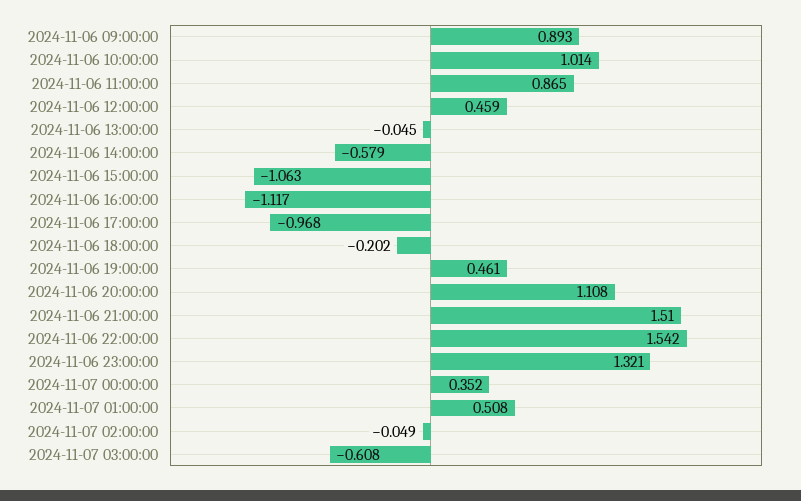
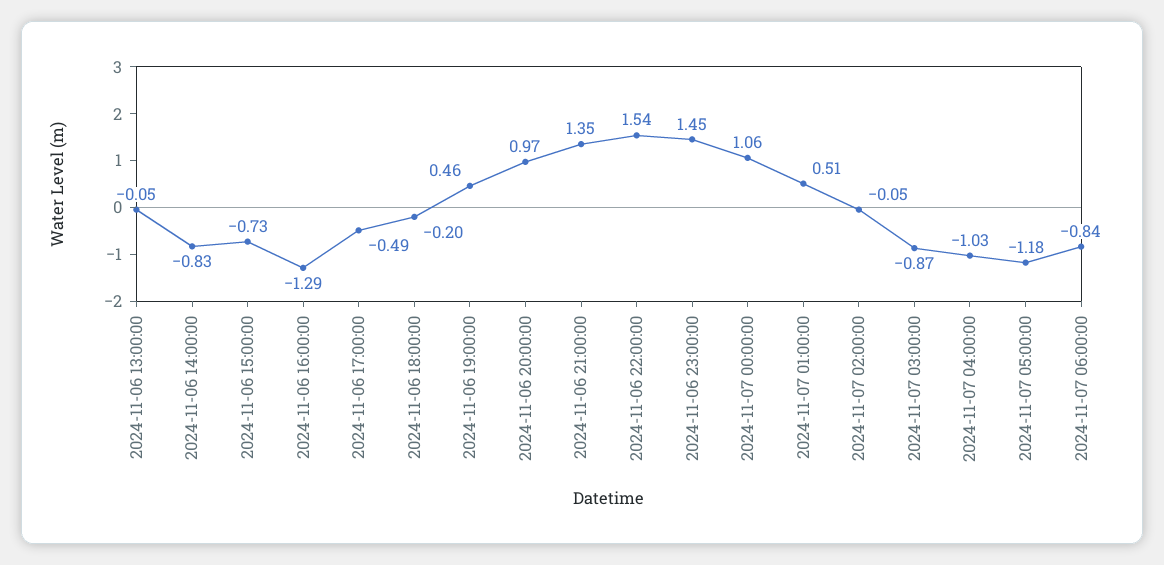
2024-11-06 09:00:00: 0.893 -> none
2024-11-06 10:00:00: 1.014 -> none
2024-11-06 11:00:00: 0.865 -> none
2024-11-06 12:00:00: 0.459 -> none
2024-11-06 14:00:00: -0.579 -> -0.83
2024-11-06 15:00:00: -1.063 -> -0.73
2024-11-06 16:00:00: -1.117 -> -1.29
2024-11-06 17:00:00: -0.968 -> -0.49
2024-11-06 20:00:00: 1.108 -> 0.97
2024-11-06 21:00:00: 1.51 -> 1.35
2024-11-06 23:00:00: 1.321 -> 1.45
2024-11-07 00:00:00: 0.352 -> 1.06
2024-11-07 03:00:00: -0.608 -> -0.87
2024-11-07 04:00:00: none -> -1.03
2024-11-07 05:00:00: none -> -1.18
2024-11-07 06:00:00: none -> -0.84

